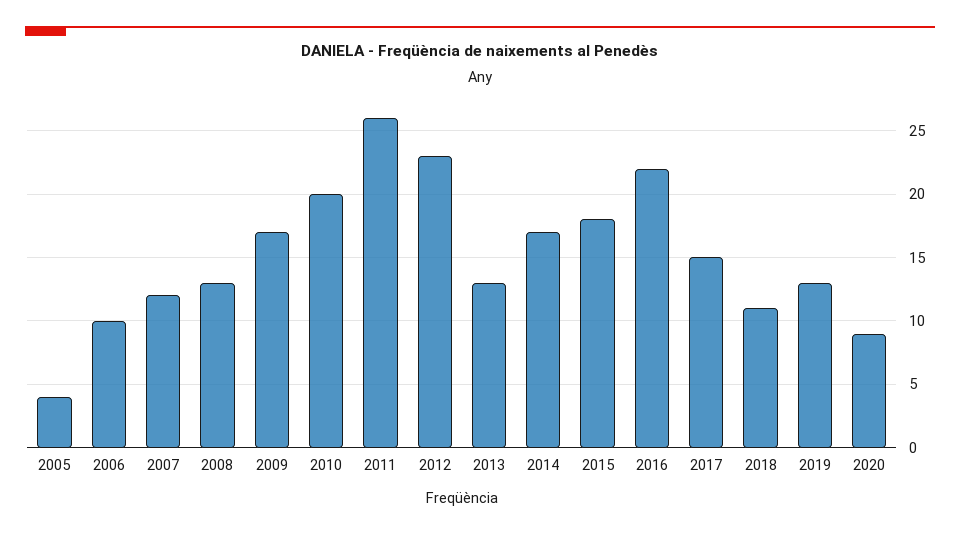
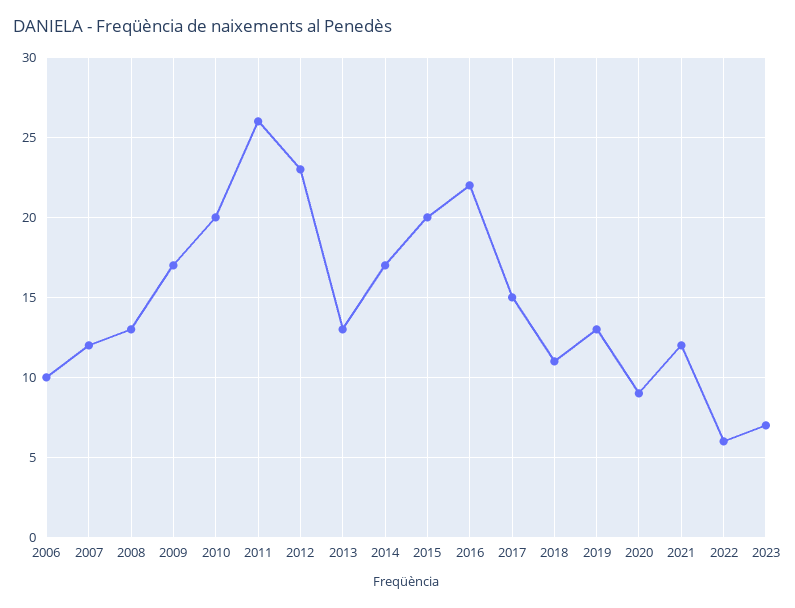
2005: 4 -> none
2015: 18 -> 20
2021: none -> 12
2022: none -> 6
2023: none -> 7

